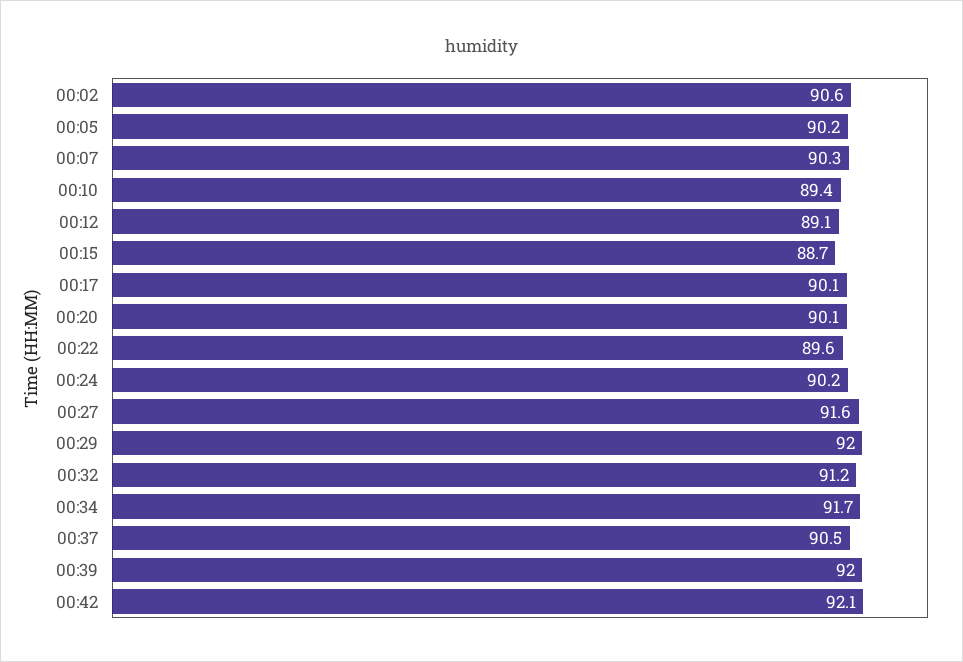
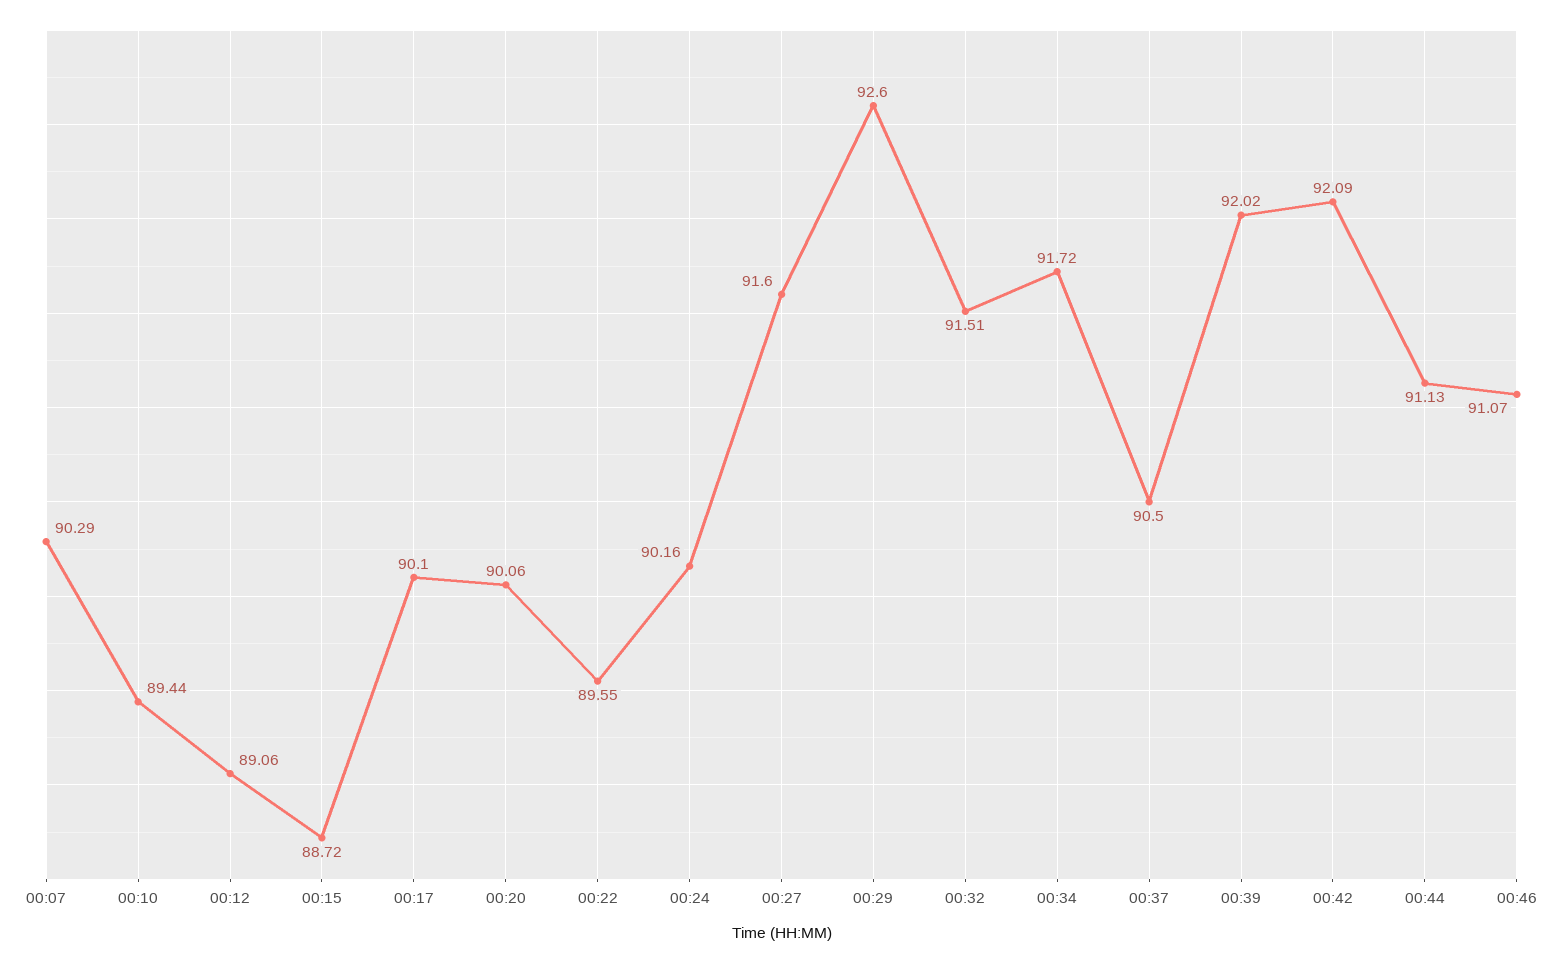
00:02: 90.6 -> none
00:05: 90.2 -> none
00:29: 92 -> 92.6
00:32: 91.2 -> 91.51
00:44: none -> 91.13
00:46: none -> 91.07

